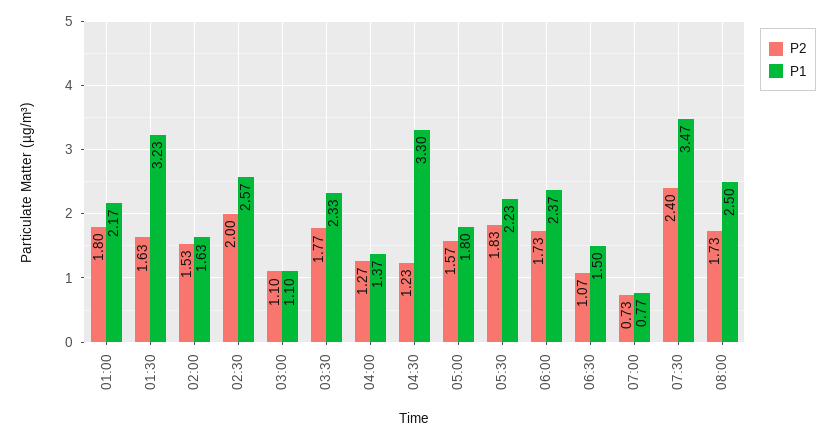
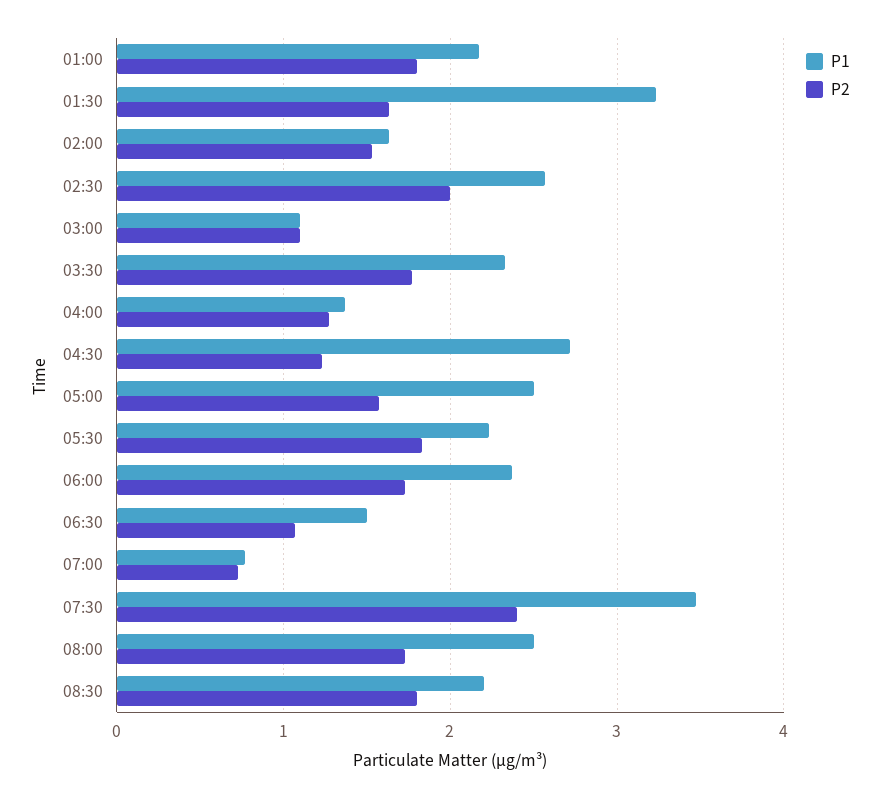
P1, 04:30: 3.3 -> 2.7
P1, 05:00: 1.8 -> 2.5
P1, 08:30: none -> 2.2
P2, 08:30: none -> 1.8

